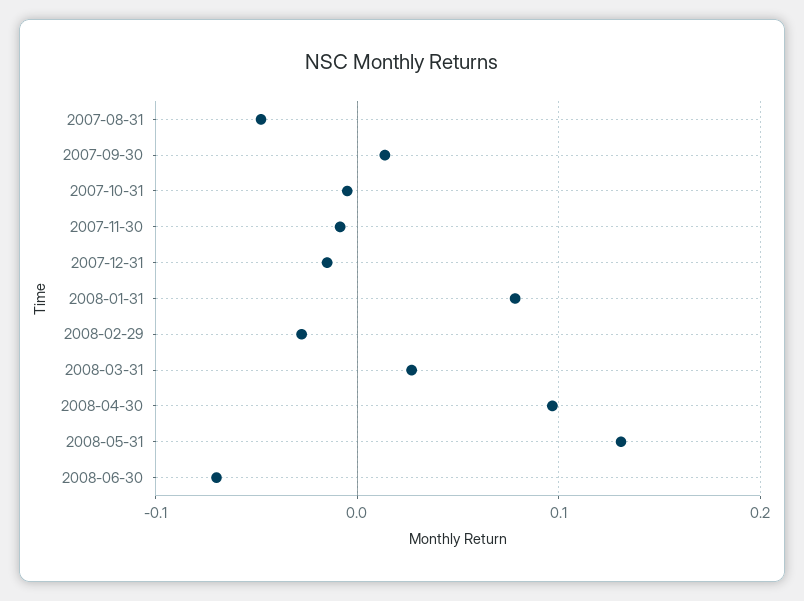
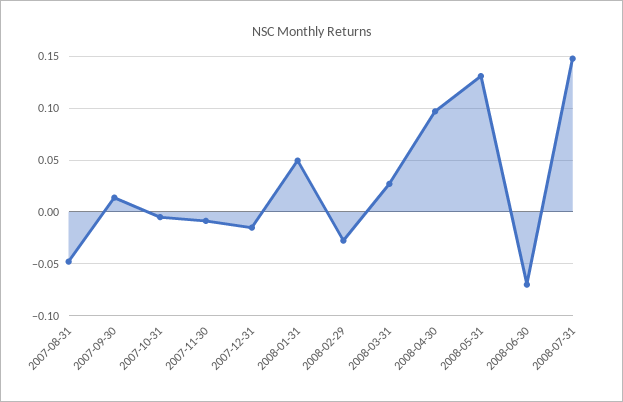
2008-01-31: 0.08 -> 0.05
2008-07-31: none -> 0.15

